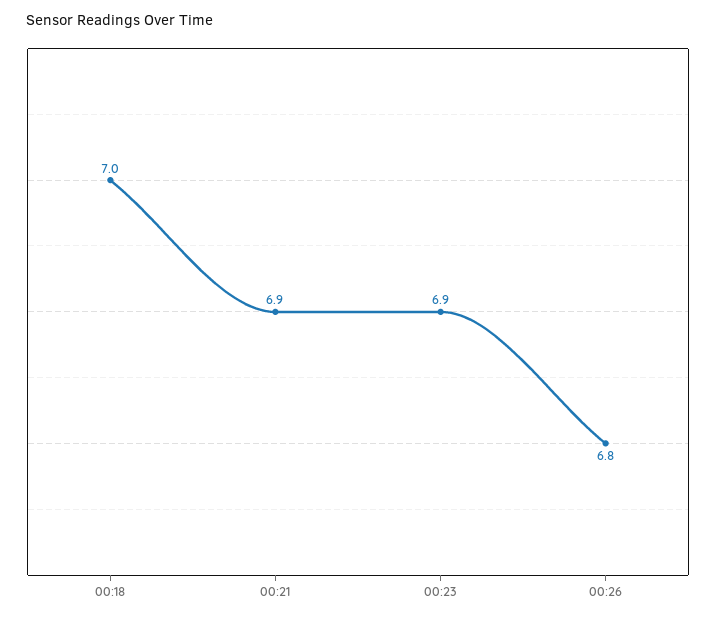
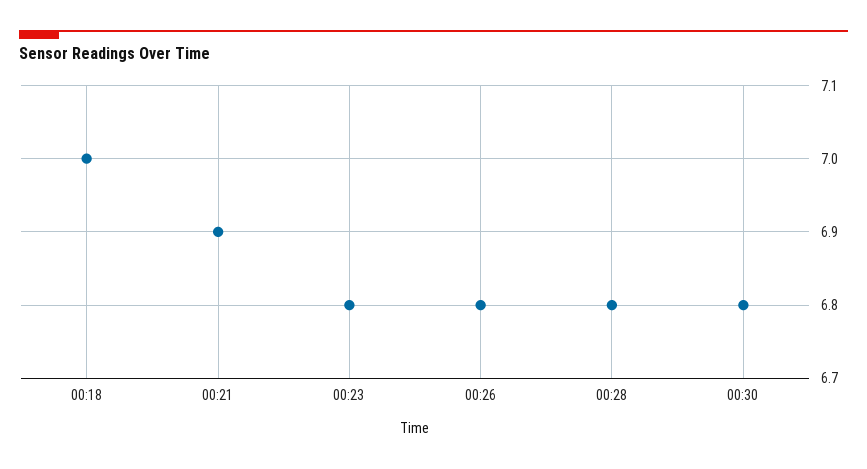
00:23: 6.9 -> 6.8
00:28: none -> 6.8
00:30: none -> 6.8

